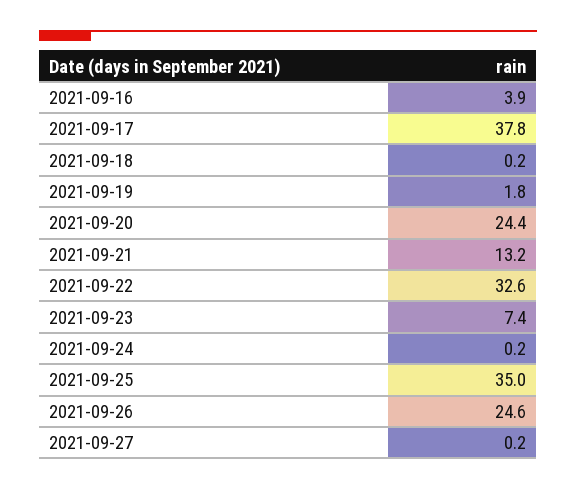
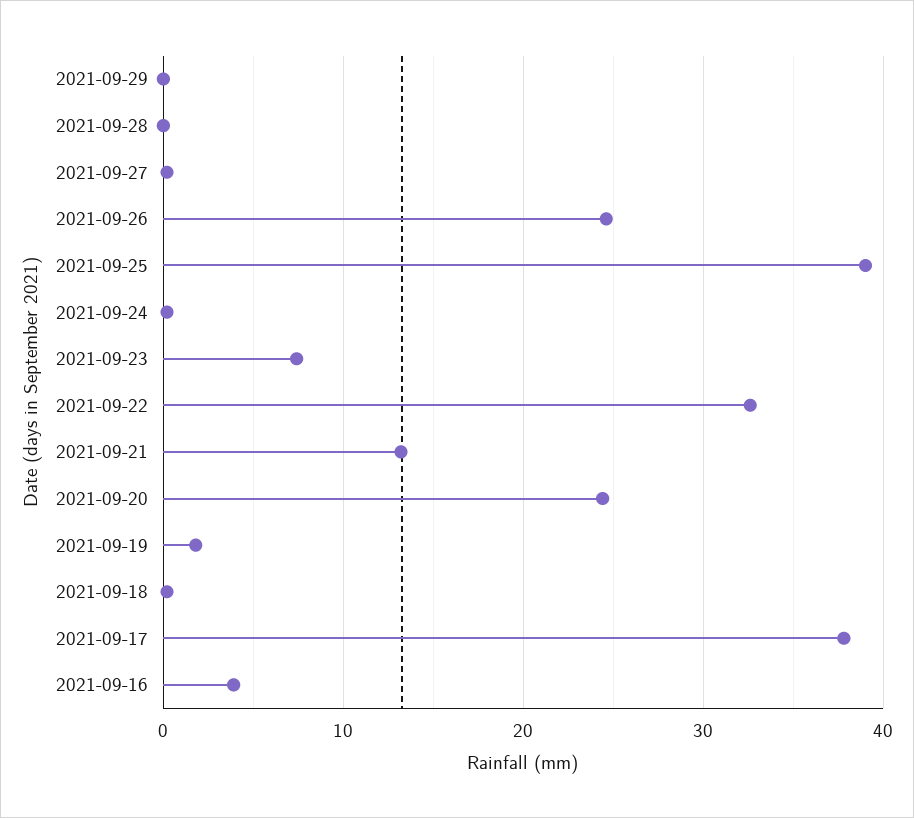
2021-09-25: 35 -> 39
2021-09-29: none -> 0
2021-09-28: none -> 0

